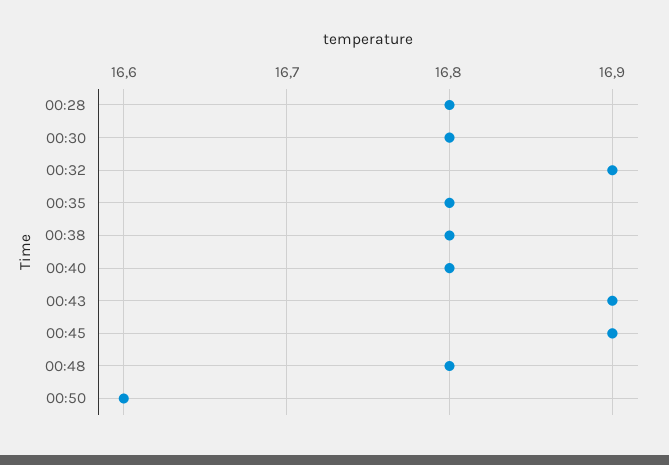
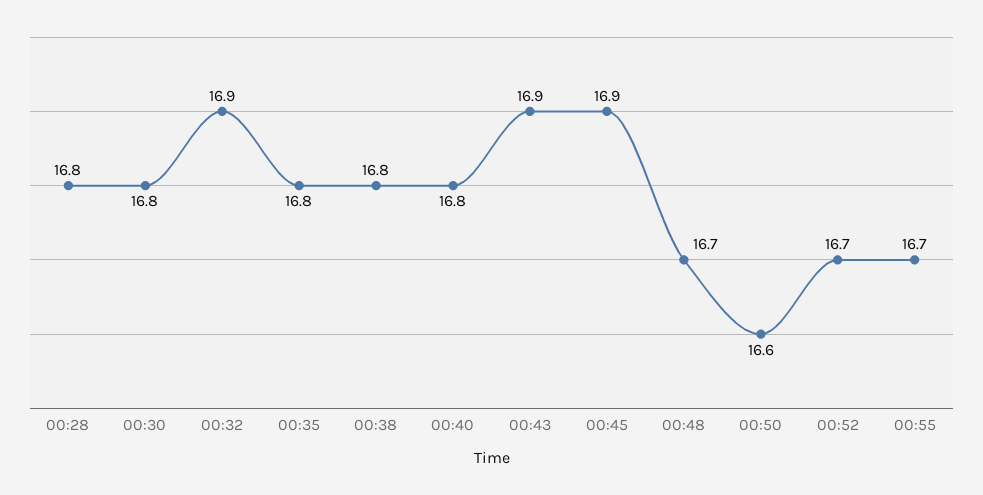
00:48: 16.8 -> 16.7
00:52: none -> 16.7
00:55: none -> 16.7

